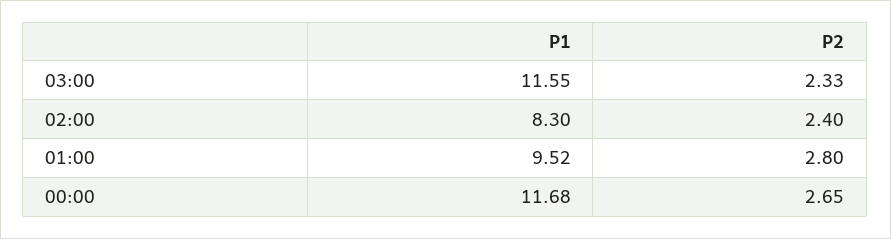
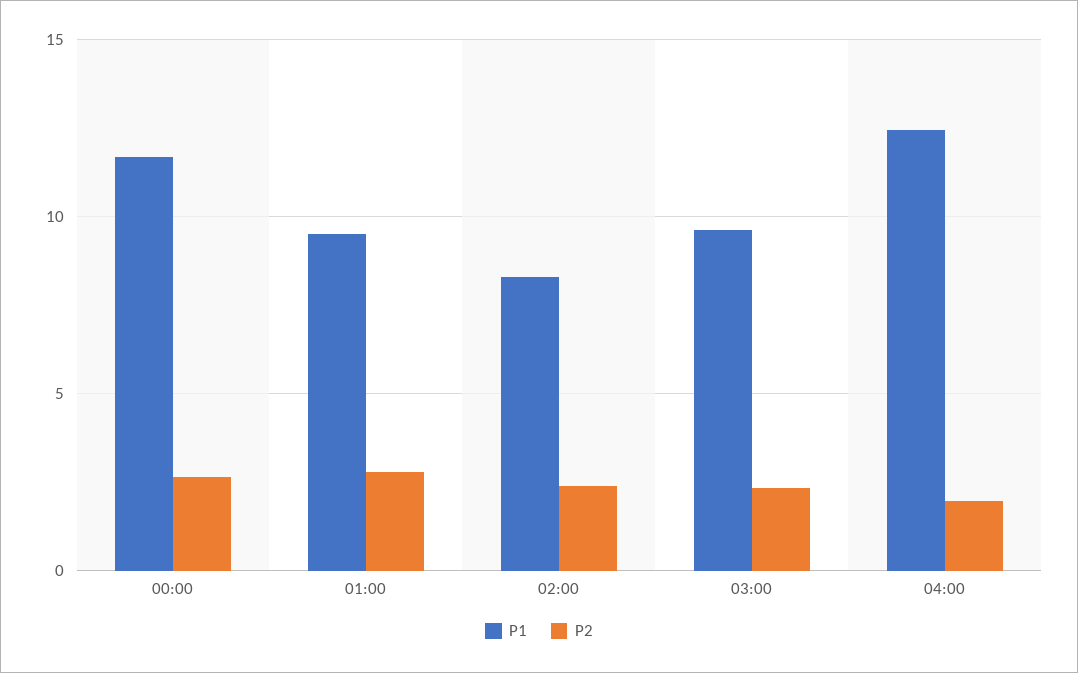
P1, 03:00: 11.55 -> 9.5
P1, 04:00: none -> 12.5
P2, 04:00: none -> 2

